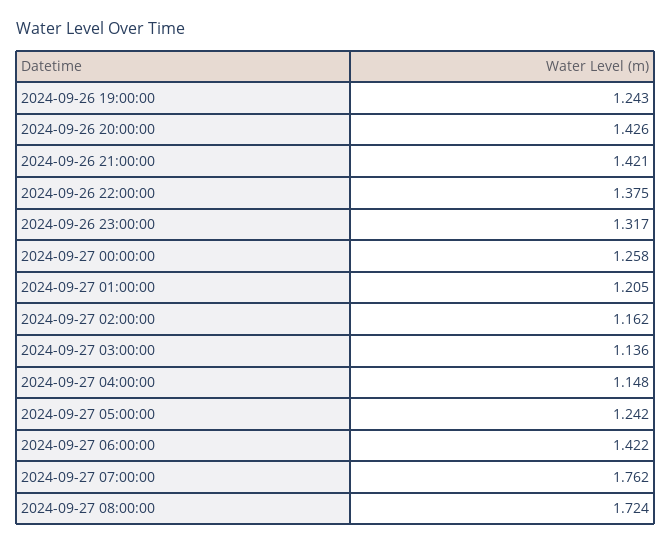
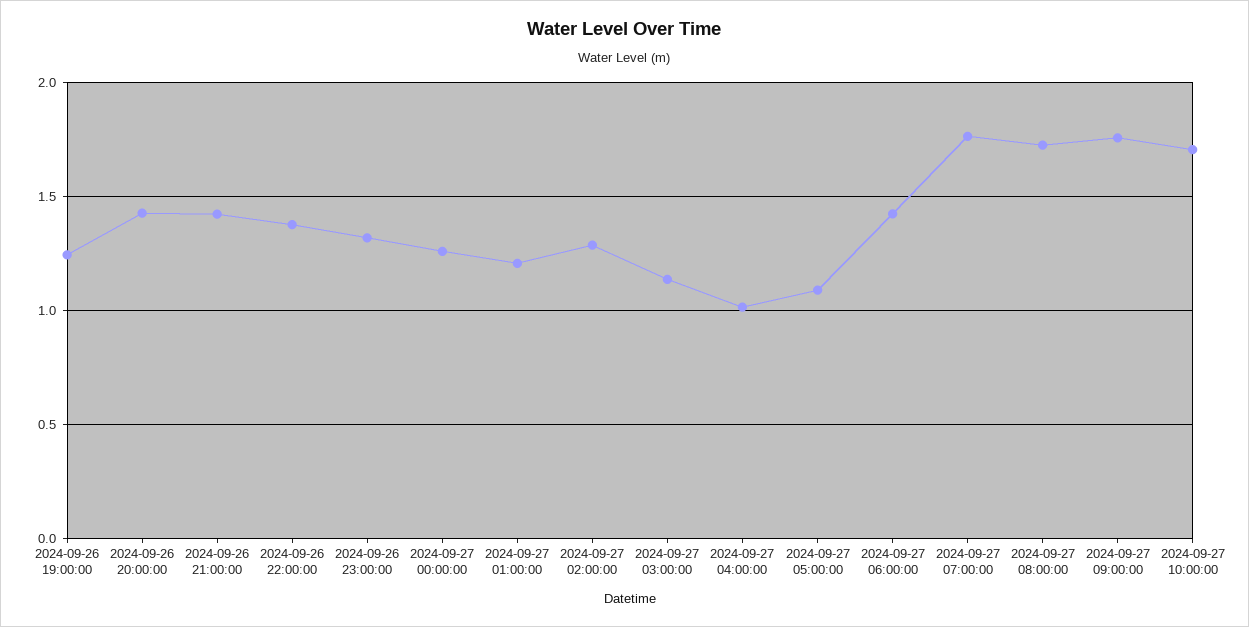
2024-09-27 02:00:00: 1.162 -> 1.3
2024-09-27 04:00:00: 1.148 -> 1
2024-09-27 05:00:00: 1.242 -> 1.1
2024-09-27 09:00:00: none -> 1.75
2024-09-27 10:00:00: none -> 1.7

